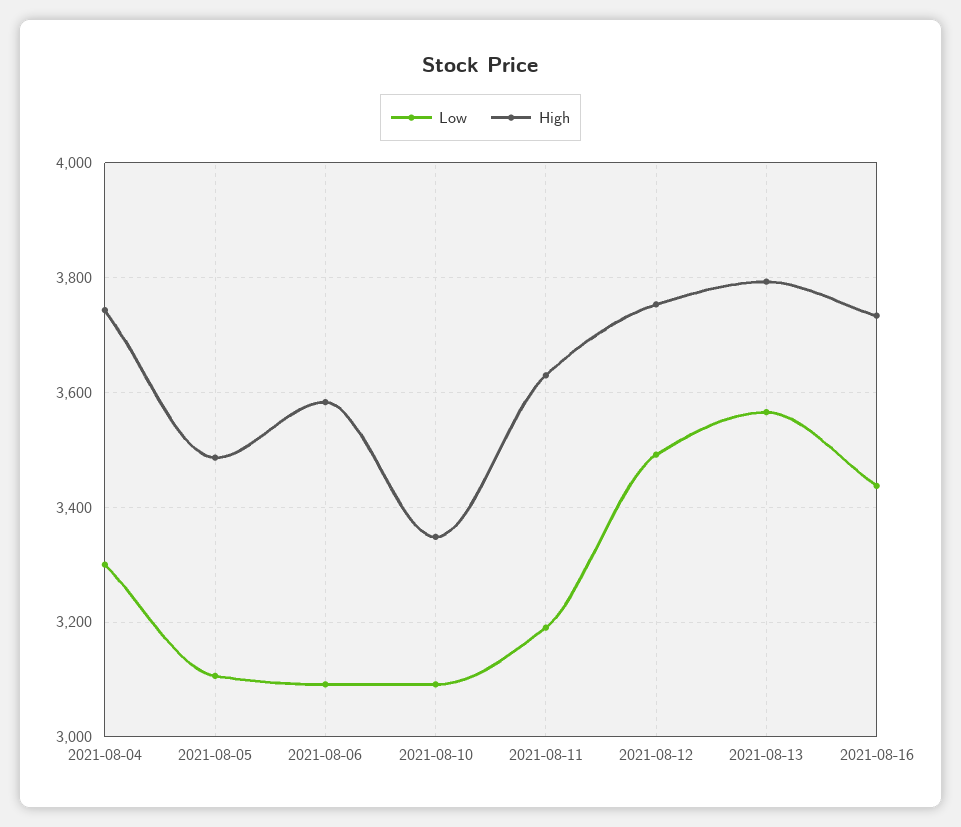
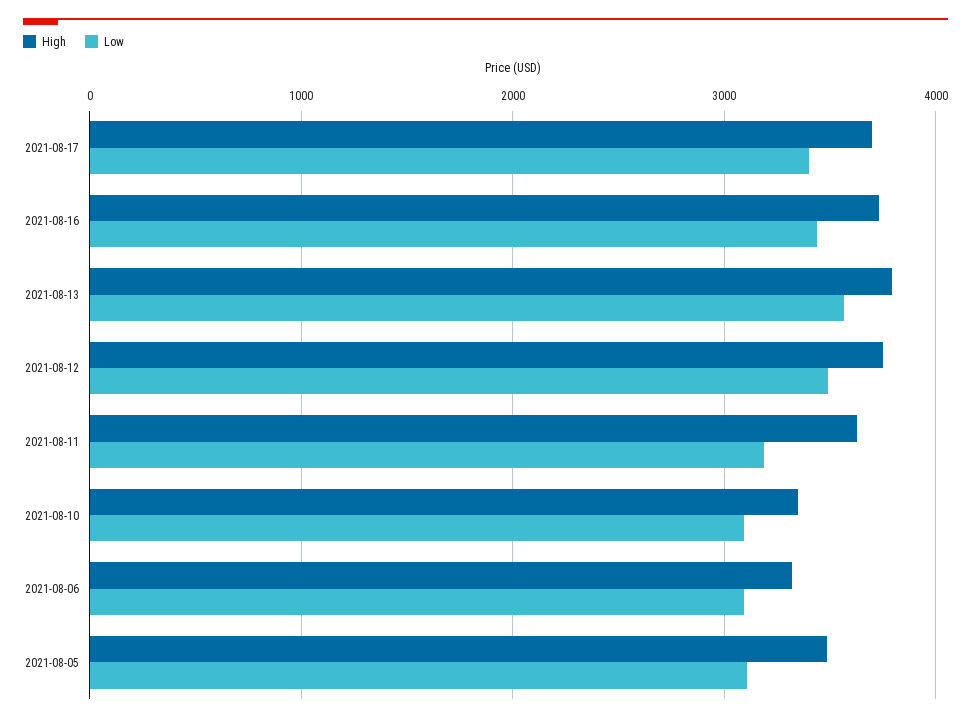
Low, 2021-08-04: 3300 -> none
High, 2021-08-04: 3740 -> none
High, 2021-08-06: 3580 -> 3300
High, 2021-08-17: none -> 3700
Low, 2021-08-17: none -> 3400

